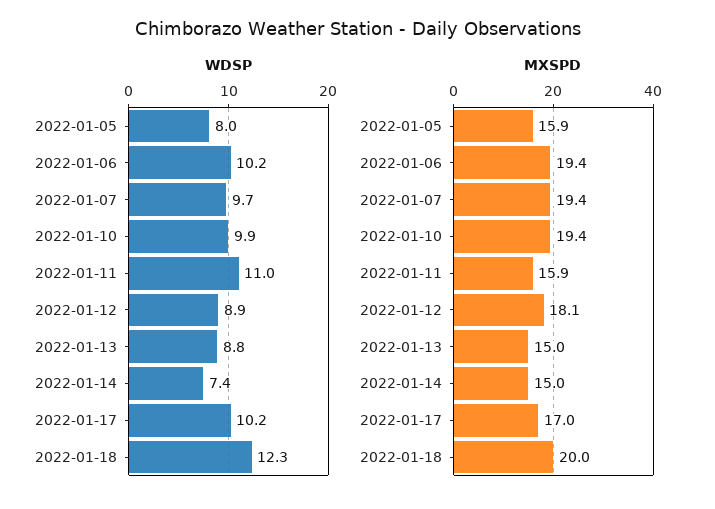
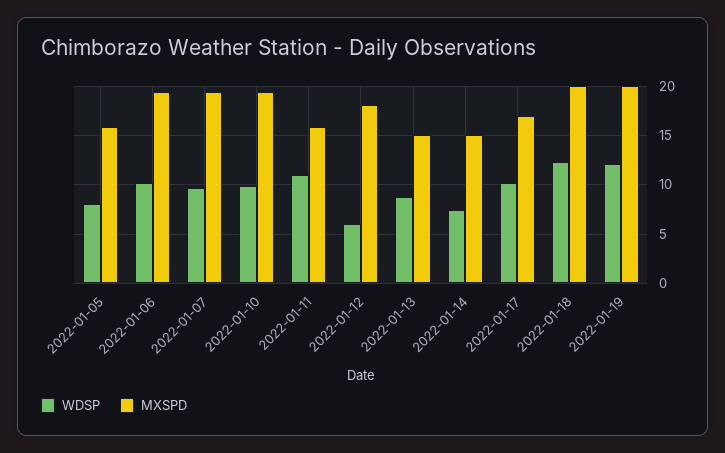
WDSP, 2022-01-12: 8.9 -> 6
WDSP, 2022-01-19: none -> 12
MXSPD, 2022-01-19: none -> 20

